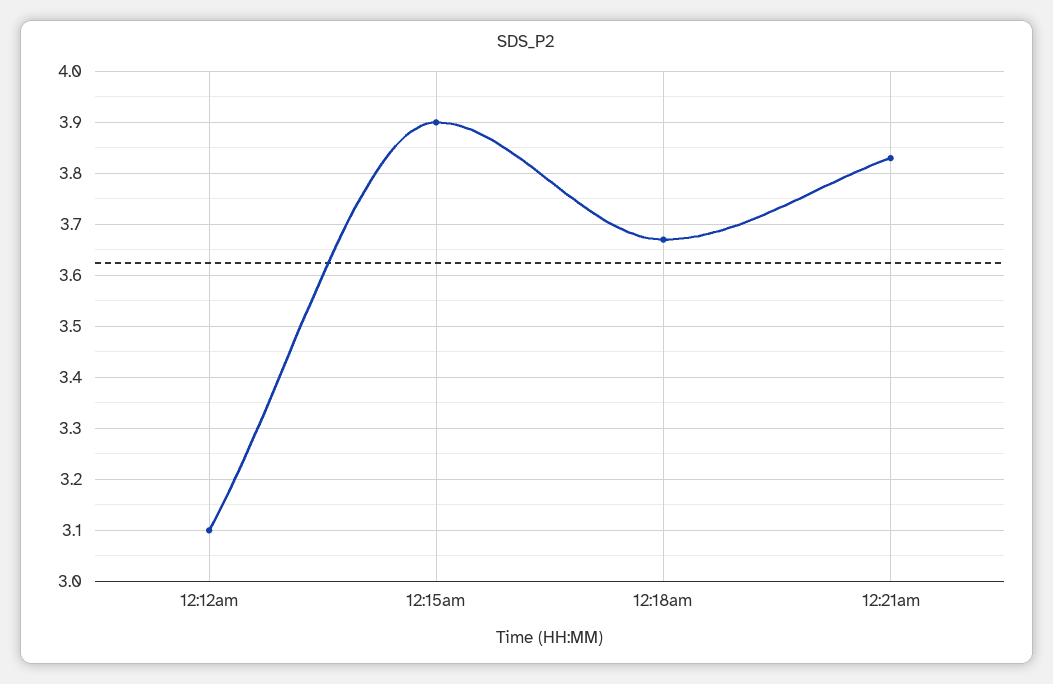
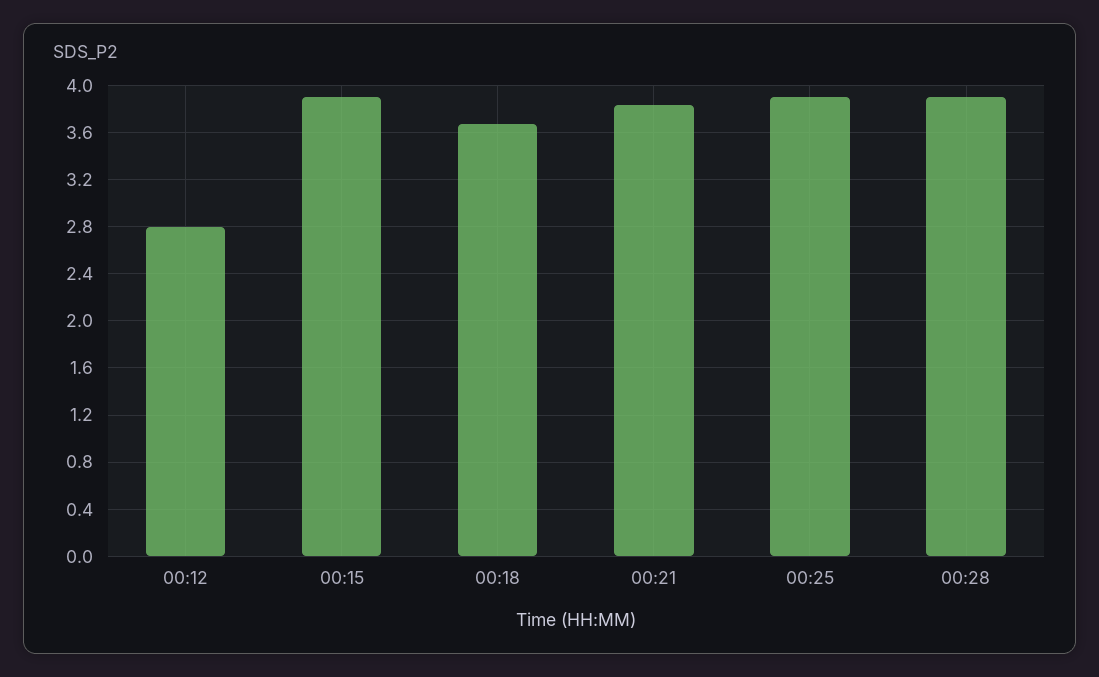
12:12am: 3.1 -> 2.8
00:25: none -> 3.9
00:28: none -> 3.9

